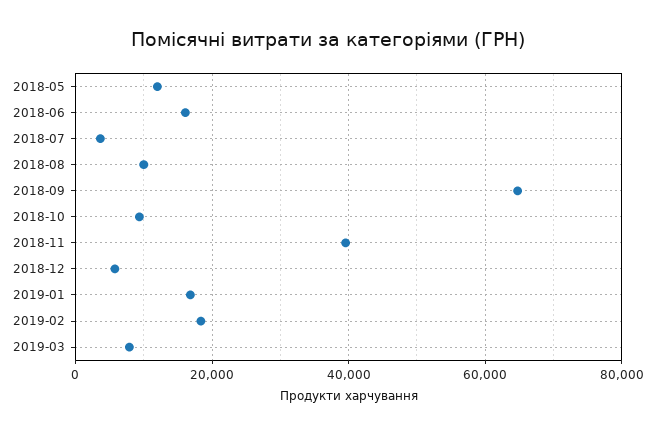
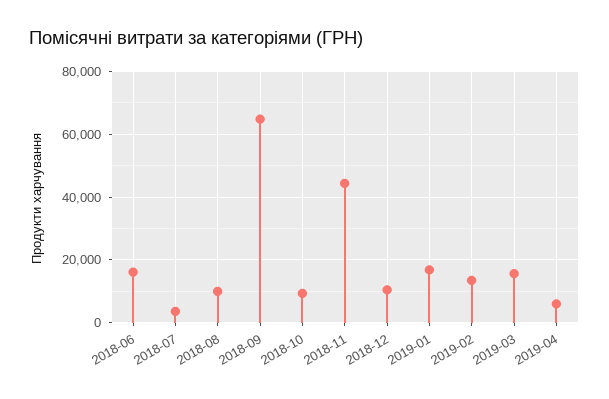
2018-05: 12000 -> none
2018-11: 40000 -> 44000
2018-12: 6000 -> 10000
2019-02: 18000 -> 14000
2019-03: 8000 -> 16000
2019-04: none -> 6000

